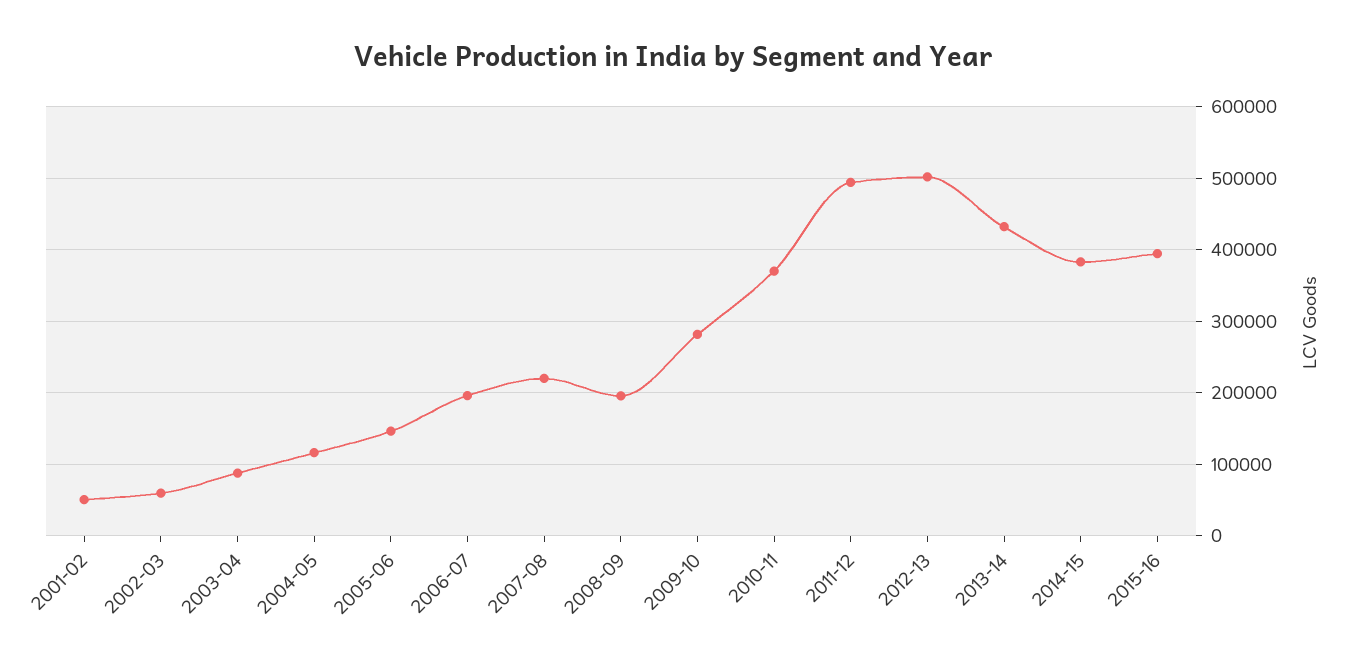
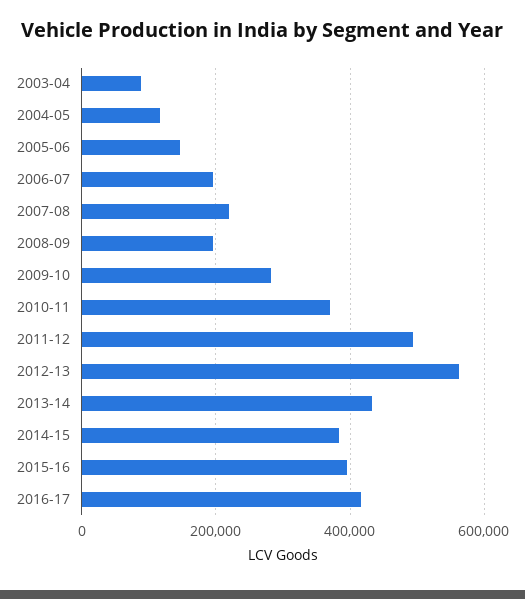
2001-02: 50000 -> none
2002-03: 60000 -> none
2012-13: 500000 -> 560000
2016-17: none -> 420000

